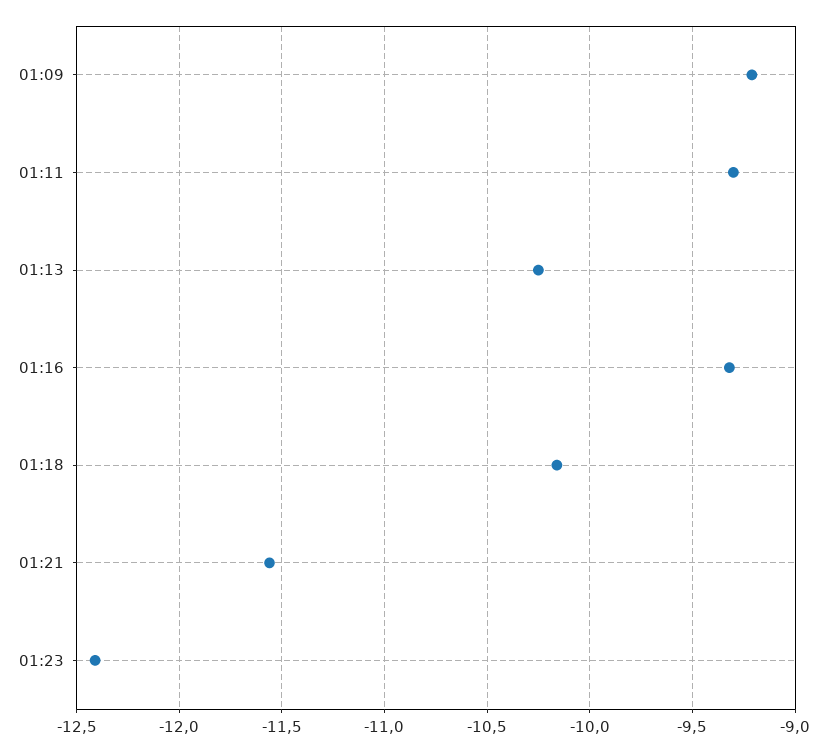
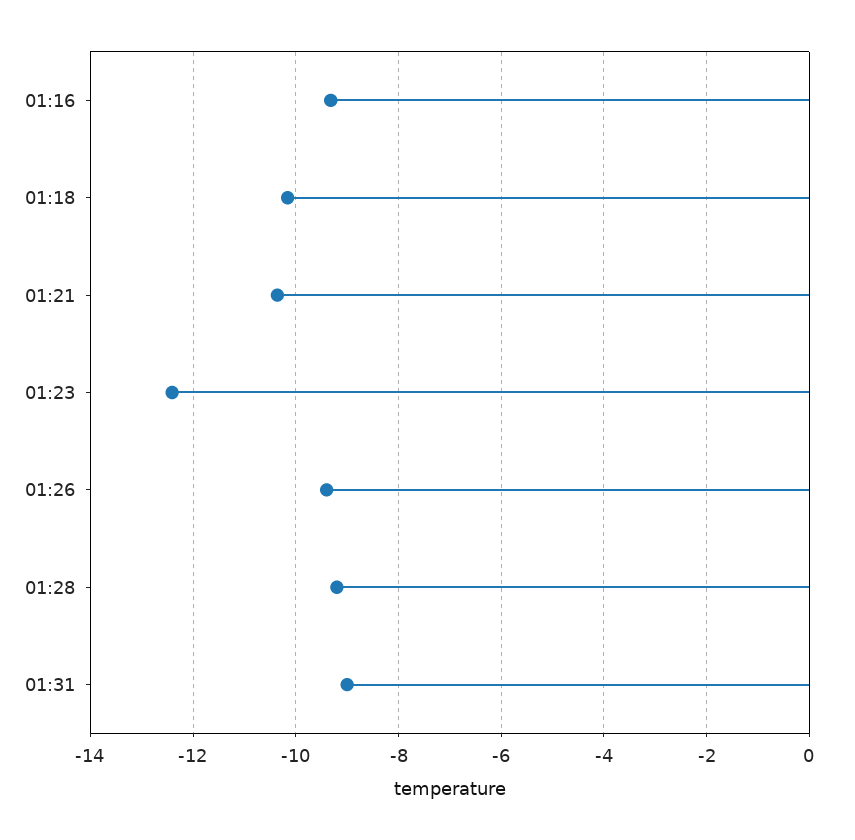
01:09: -9.2 -> none
01:11: -9.3 -> none
01:13: -10.25 -> none
01:21: -11.55 -> -10.4
01:26: none -> -9.4
01:28: none -> -9.2
01:31: none -> -9

